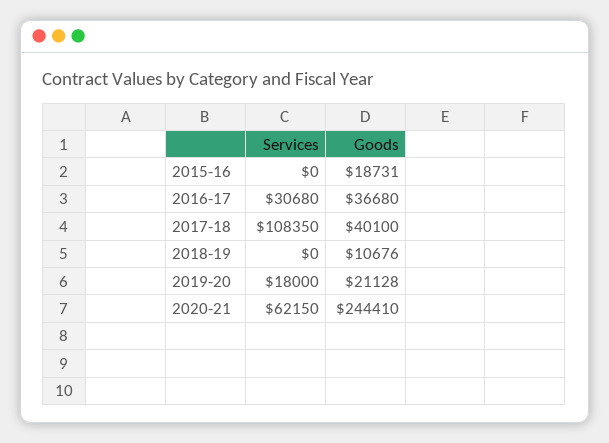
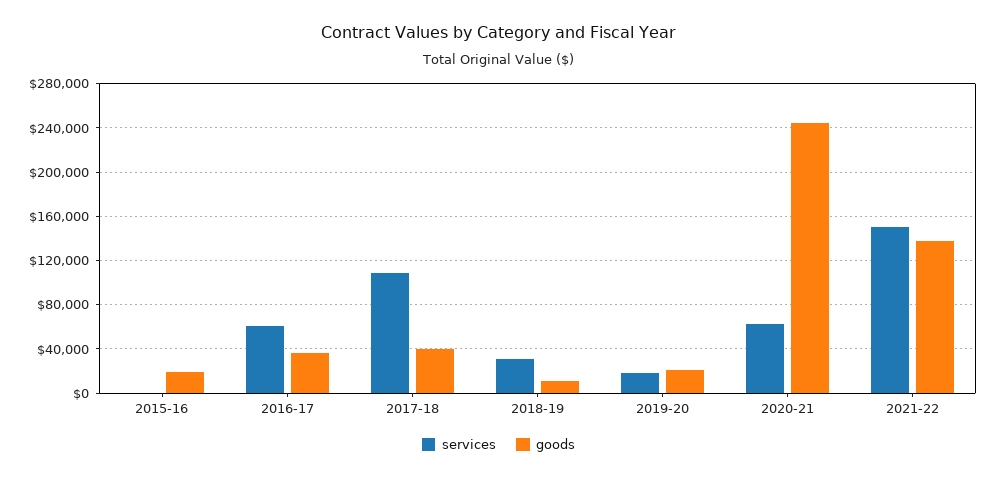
Services, 2016-17: 30680 -> 60000
Services, 2018-19: 0 -> 30000
Services, 2021-22: none -> 150000
Goods, 2021-22: none -> 140000

